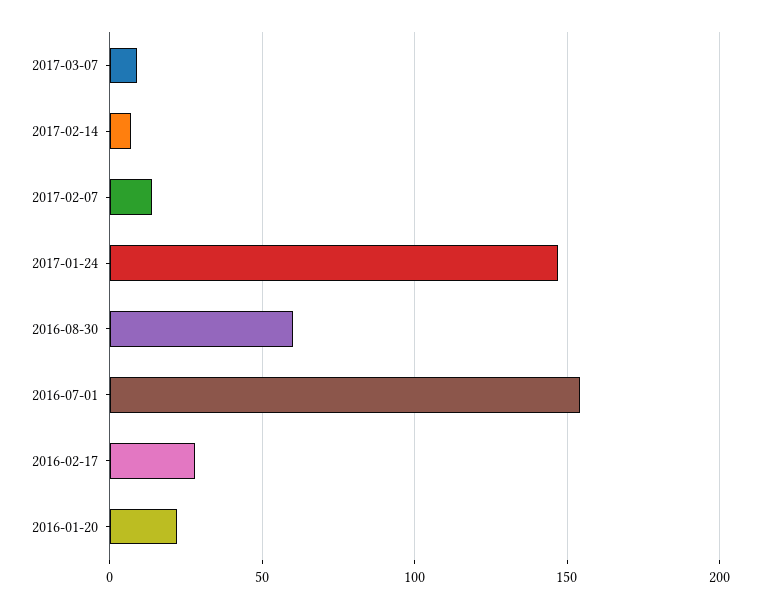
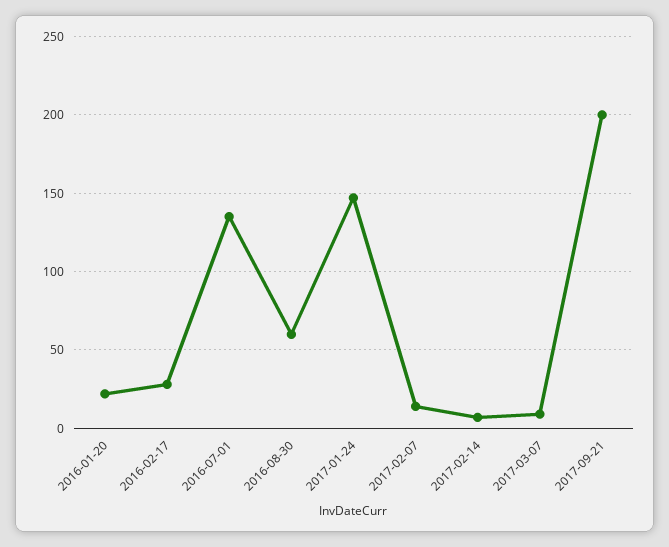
2016-07-01: 155 -> 135
2017-09-21: none -> 200

